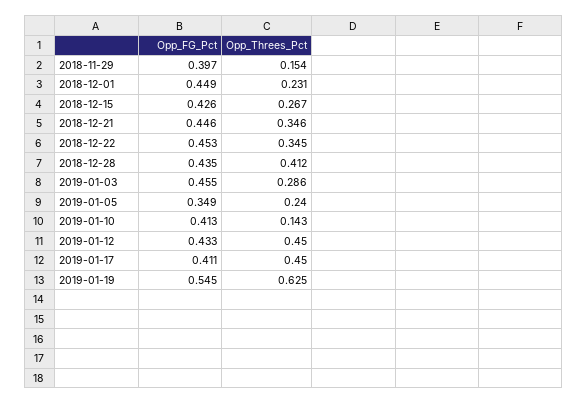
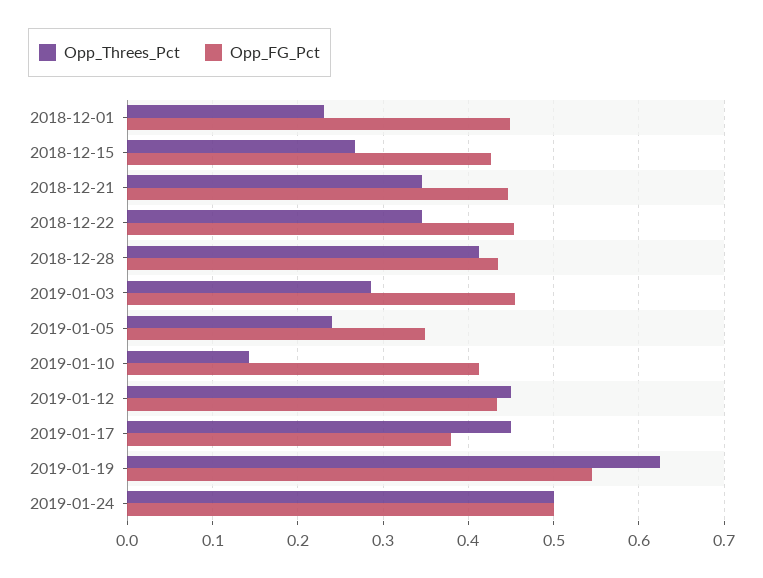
Opp_FG_Pct, 2018-11-29: 0.397 -> none
Opp_Threes_Pct, 2018-11-29: 0.154 -> none
Opp_FG_Pct, 2019-01-17: 0.411 -> 0.38
Opp_Threes_Pct, 2019-01-24: none -> 0.5
Opp_FG_Pct, 2019-01-24: none -> 0.5

